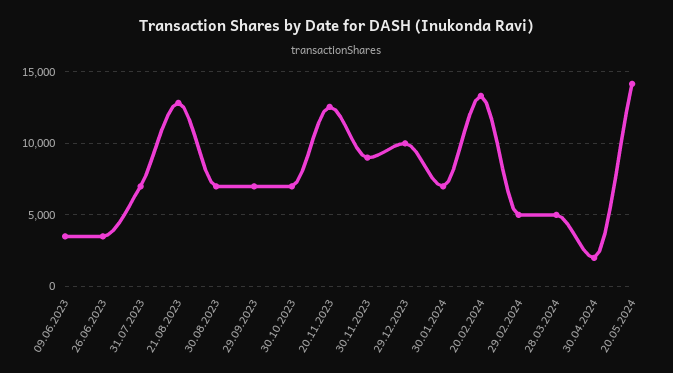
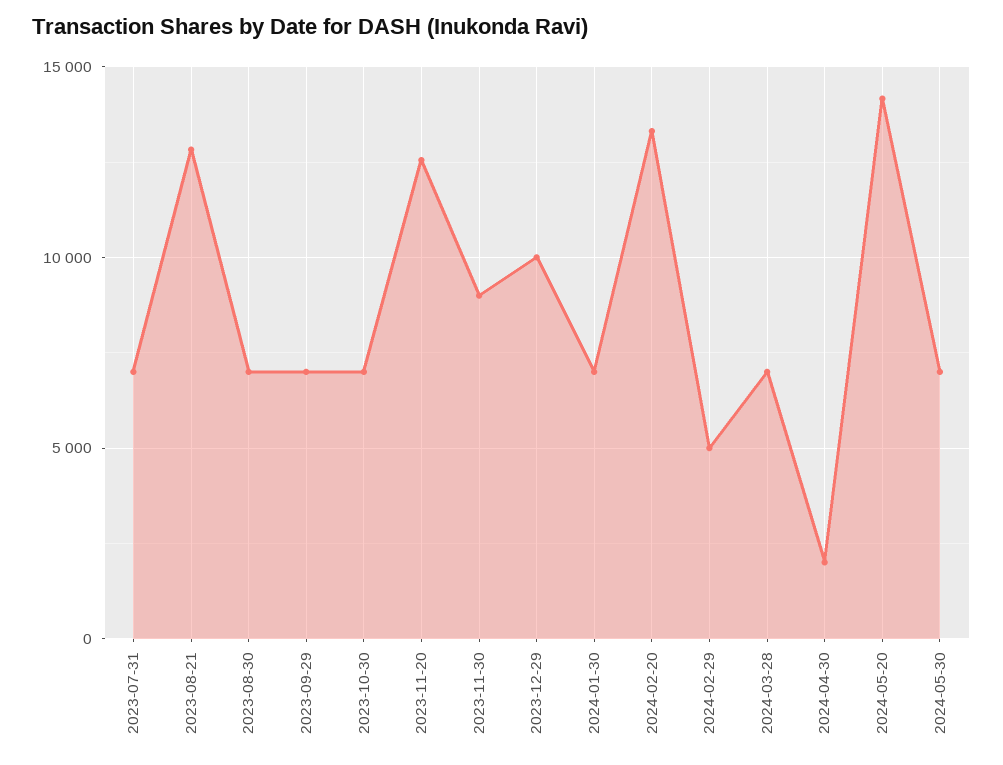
09.06.2023: 3500 -> none
26.06.2023: 3500 -> none
28.03.2024: 5000 -> 7000
2024-05-30: none -> 7000

